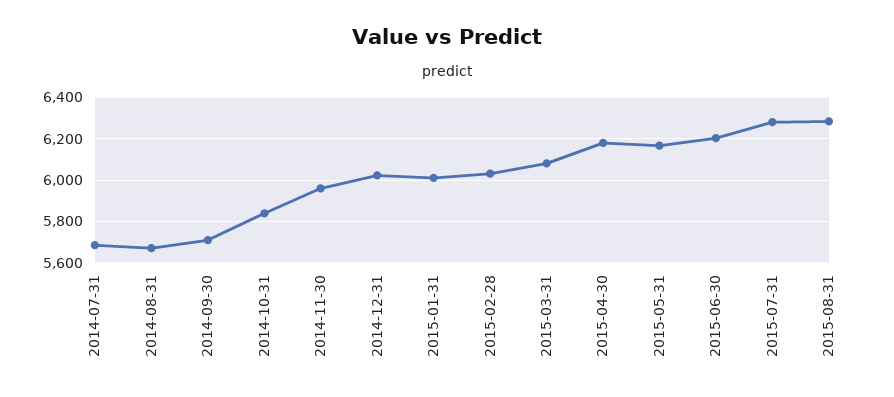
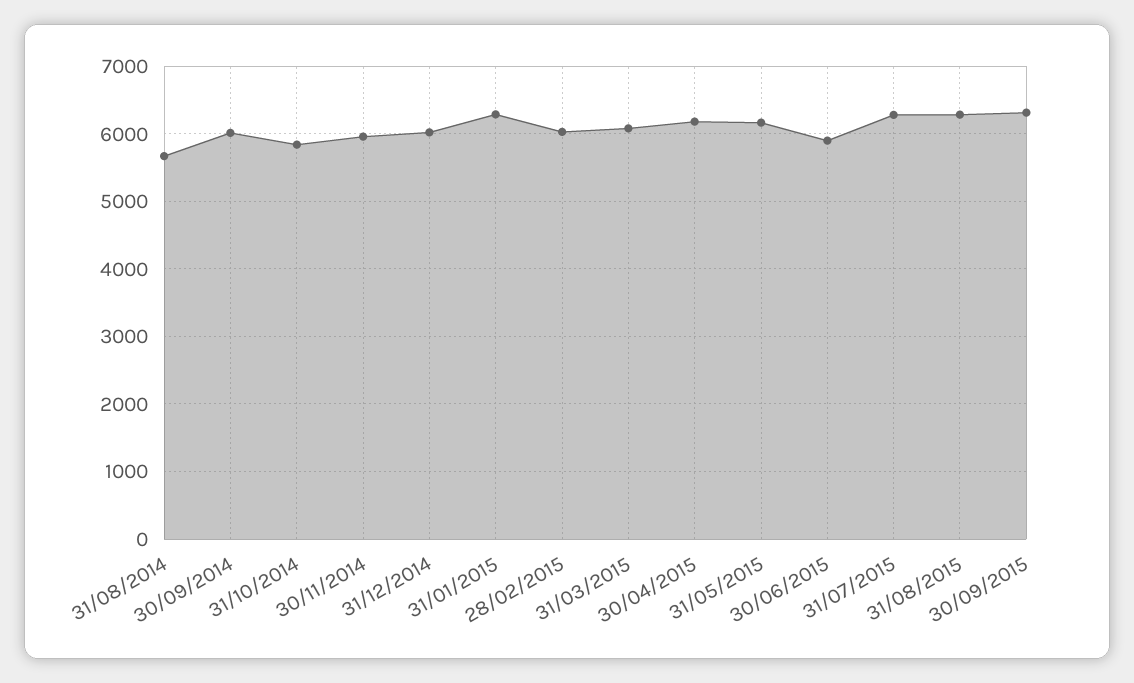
2014-07-31: 5700 -> none
2014-09-30: 5700 -> 6000
2015-01-31: 6000 -> 6300
2015-06-30: 6200 -> 5900
30/09/2015: none -> 6300

